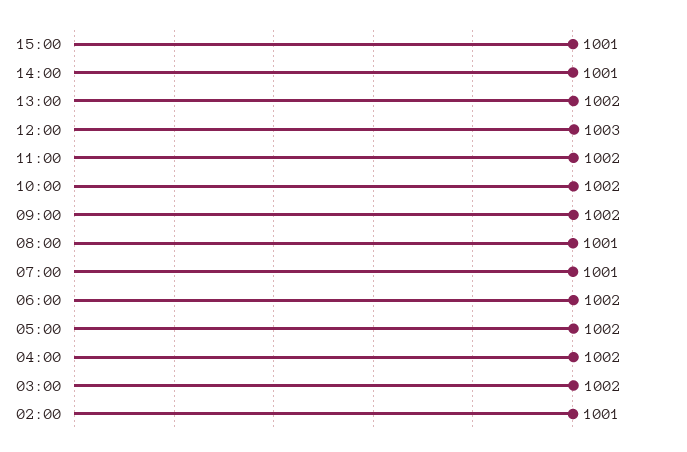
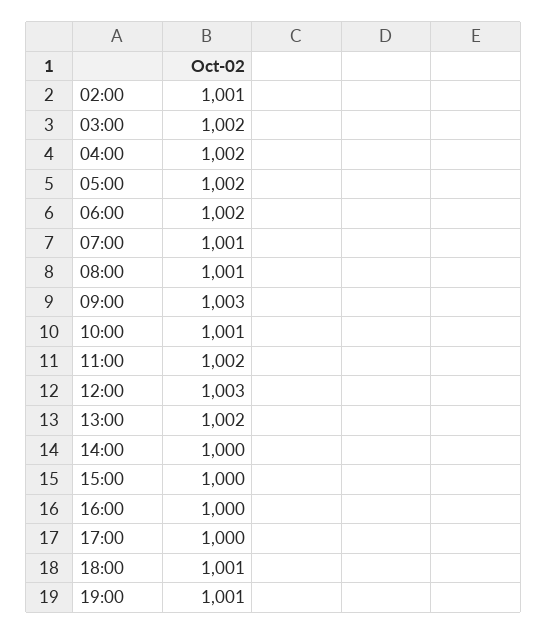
15:00: 1001 -> 1000
14:00: 1001 -> 1000
10:00: 1002 -> 1001
09:00: 1002 -> 1003
16:00: none -> 1000
17:00: none -> 1000
18:00: none -> 1001
19:00: none -> 1001

